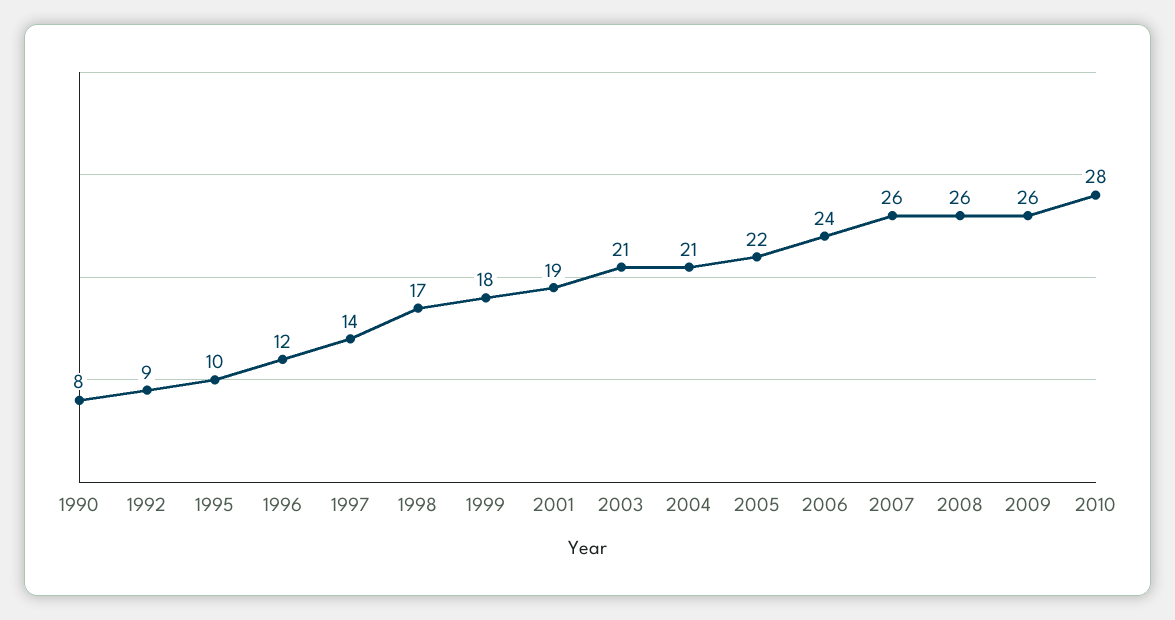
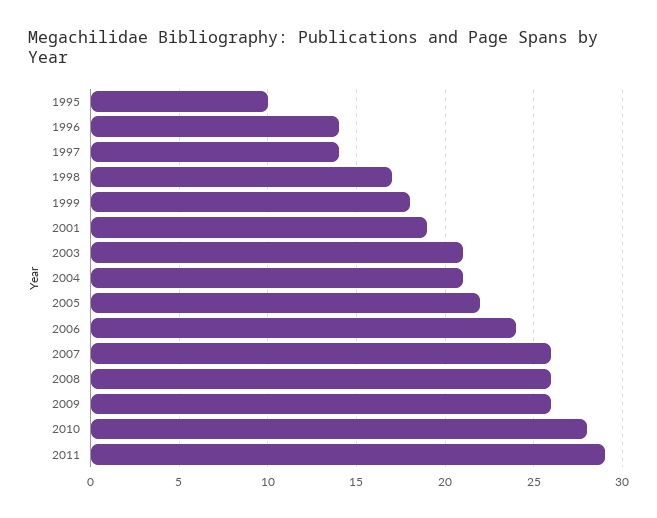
1990: 8 -> none
1992: 9 -> none
1996: 12 -> 14
2011: none -> 29

